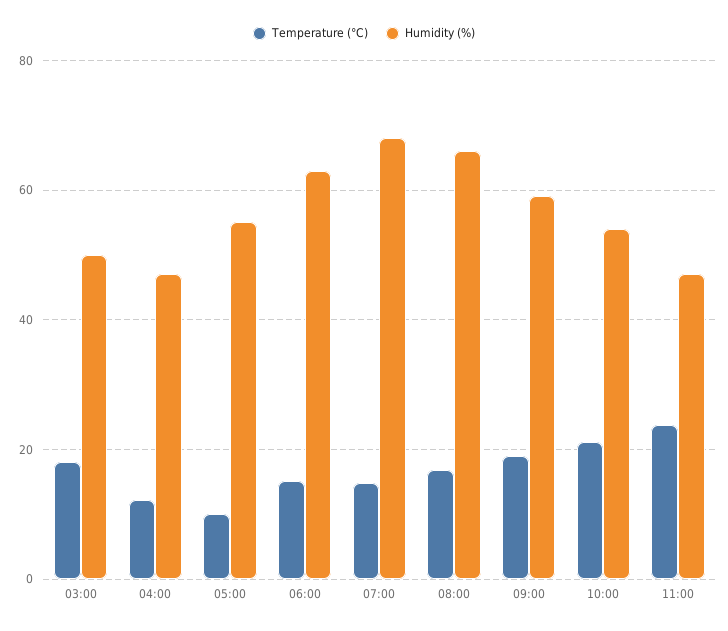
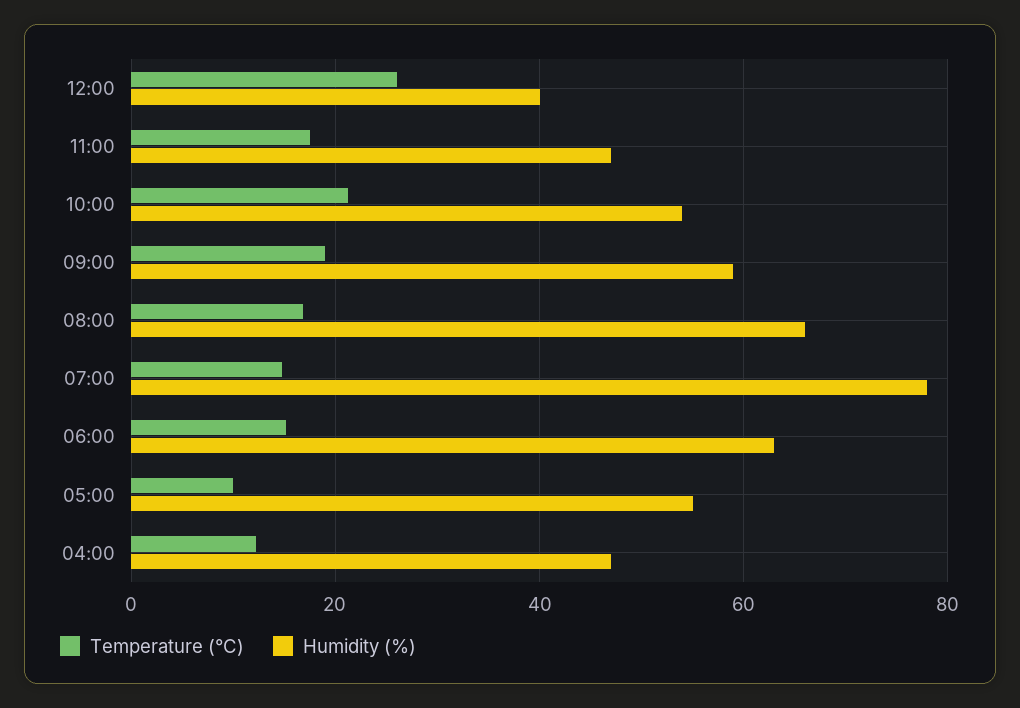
Temperature (°C), 03:00: 18 -> none
Humidity (%), 03:00: 50 -> none
Humidity (%), 07:00: 68 -> 78
Temperature (°C), 11:00: 24 -> 18
Temperature (°C), 12:00: none -> 26
Humidity (%), 12:00: none -> 40

